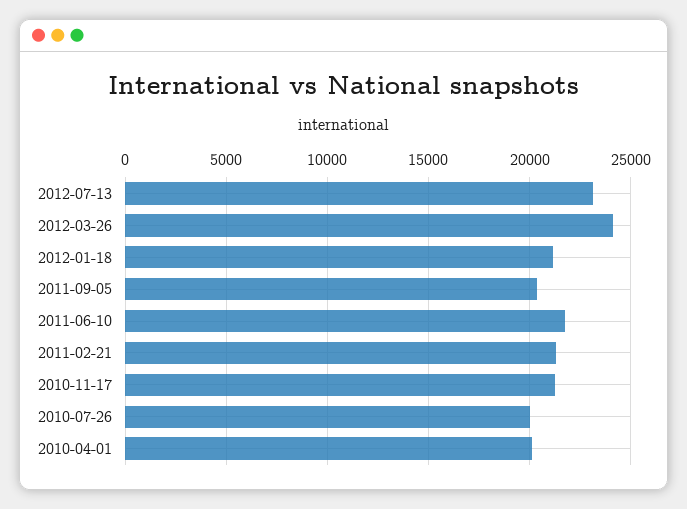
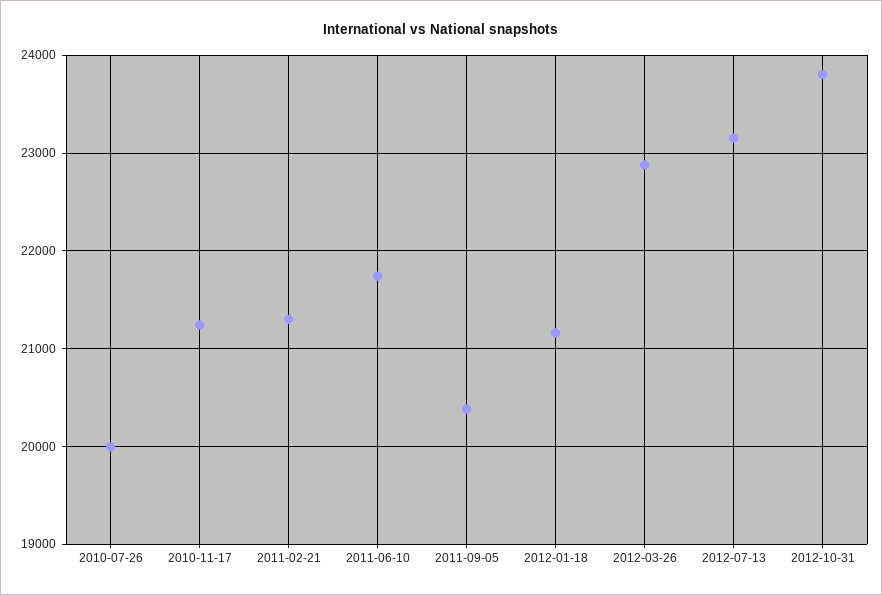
2012-03-26: 24000 -> 22900
2010-04-01: 20000 -> none
2012-10-31: none -> 23800

